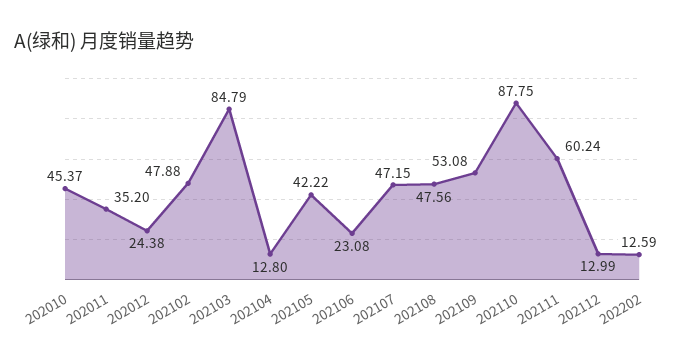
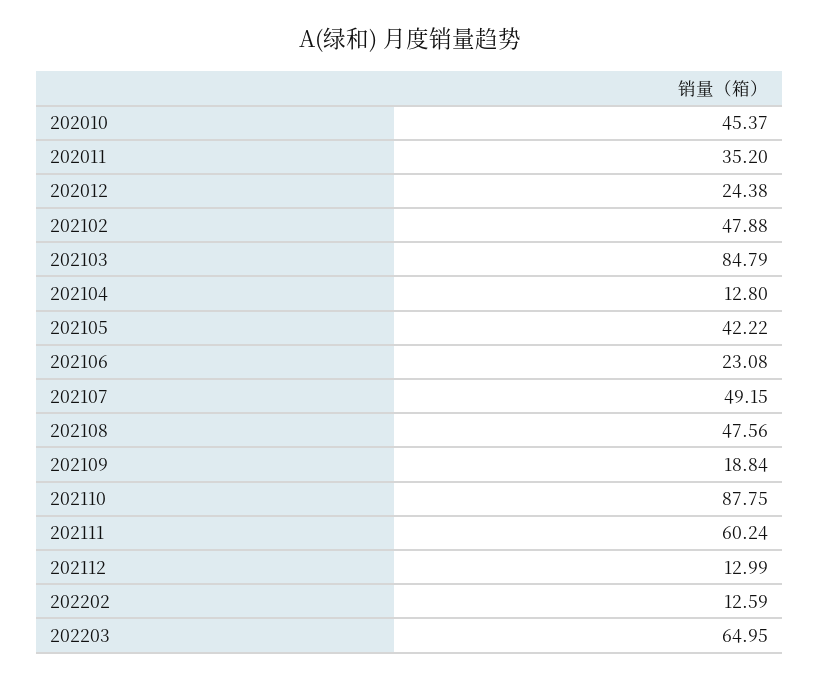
202107: 47.15 -> 49.15
202109: 53.08 -> 18.84
202203: none -> 64.95

